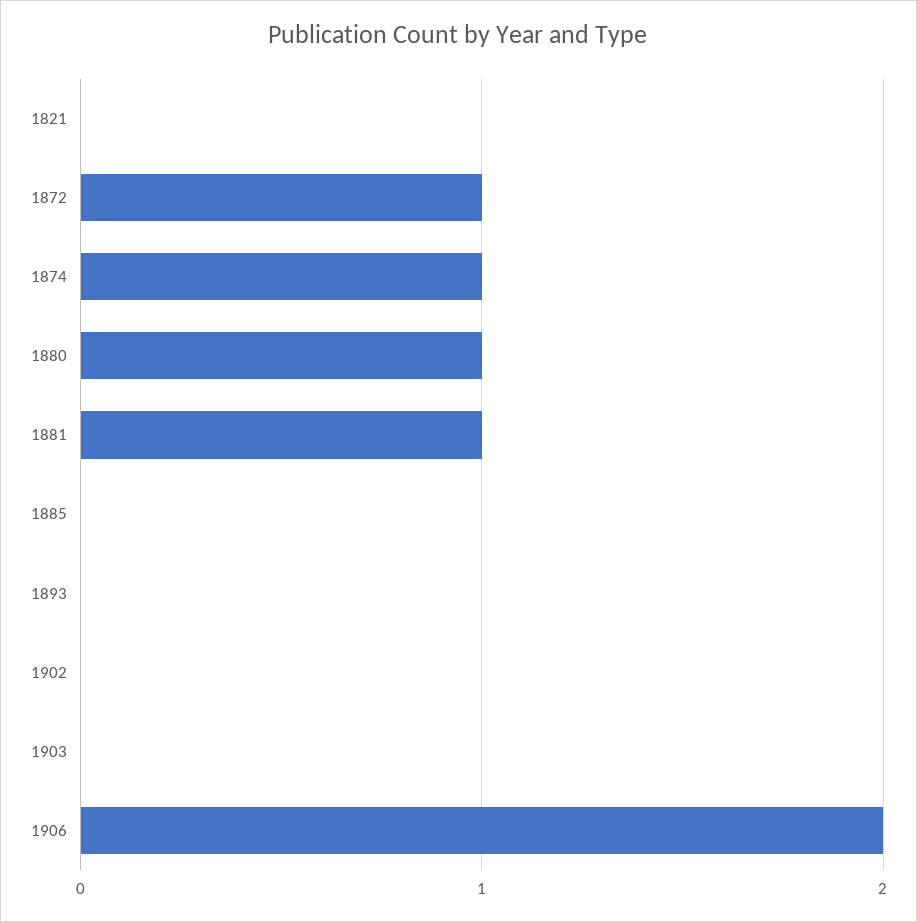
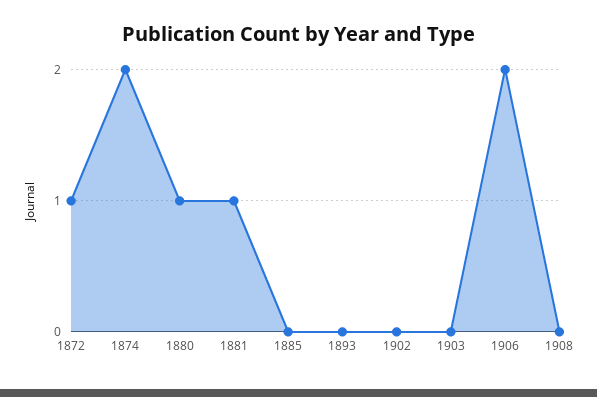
1821: 0 -> none
1874: 1 -> 2
1908: none -> 0

